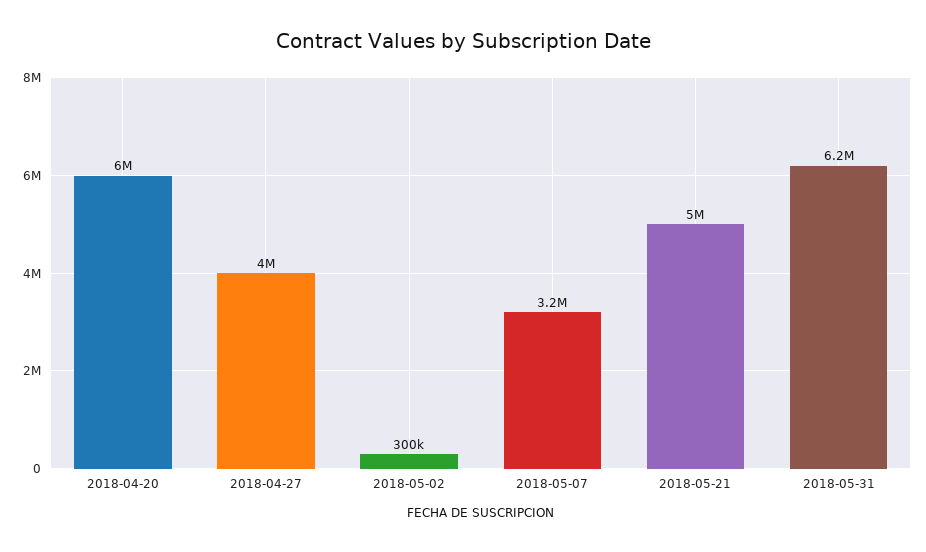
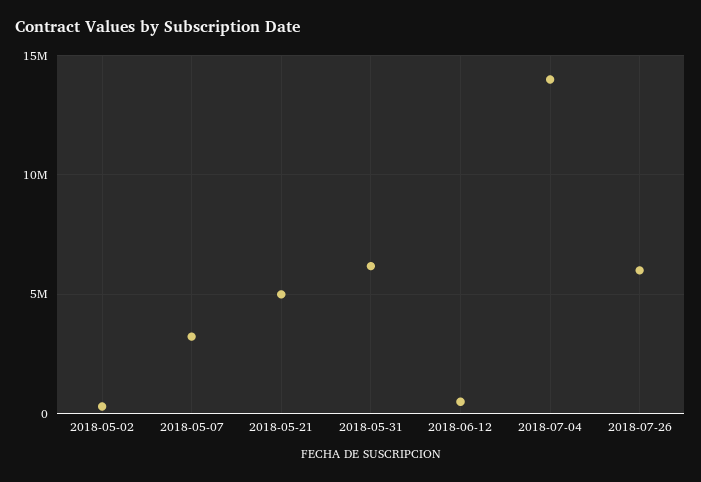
2018-04-20: 6000000 -> none
2018-04-27: 4000000 -> none
2018-06-12: none -> 500000
2018-07-04: none -> 14000000
2018-07-26: none -> 6000000

